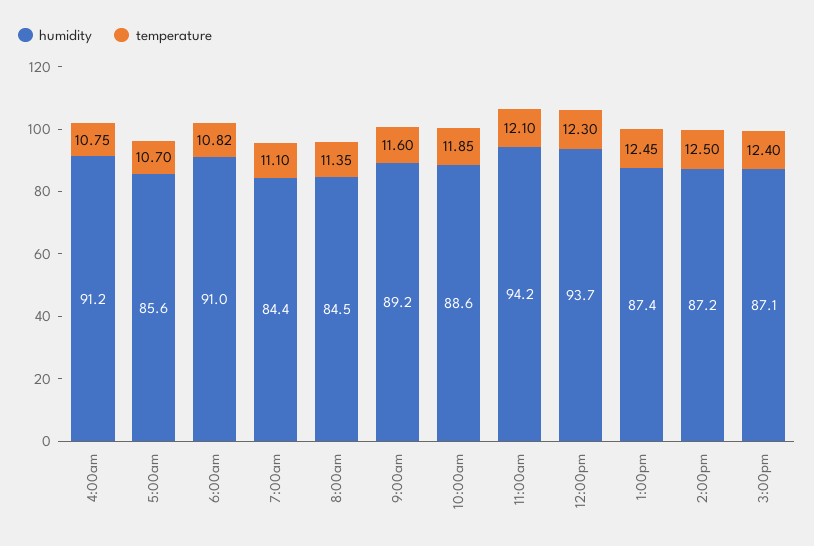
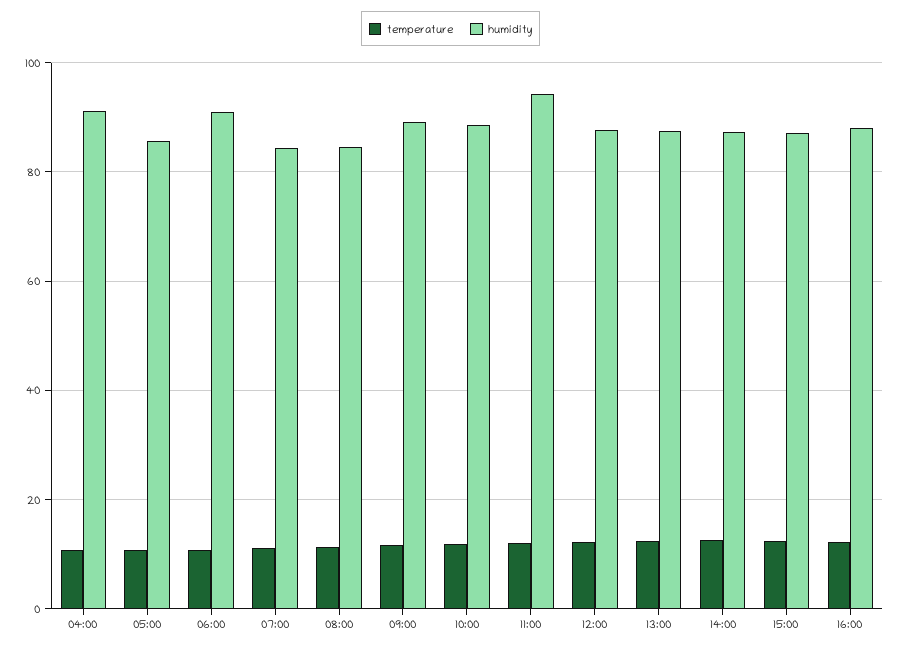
humidity, 12:00pm: 93.7 -> 88
temperature, 16:00: none -> 12
humidity, 16:00: none -> 88

